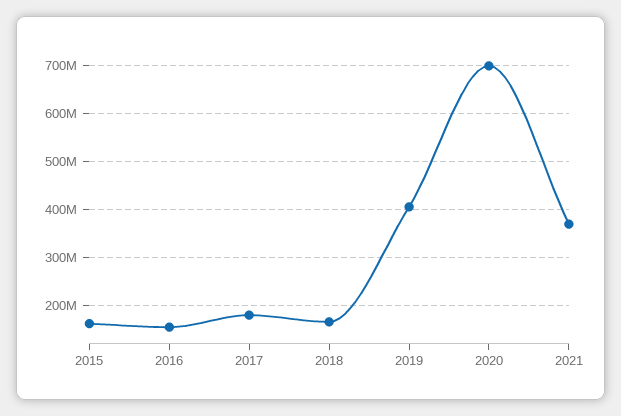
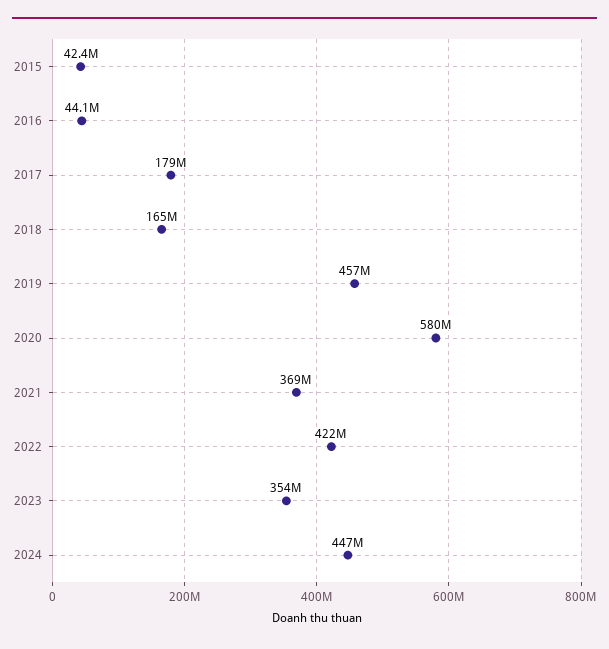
2015: 160000000 -> 42400000
2016: 160000000 -> 44100000
2019: 400000000 -> 457000000
2020: 700000000 -> 580000000
2022: none -> 422000000
2023: none -> 354000000
2024: none -> 447000000

